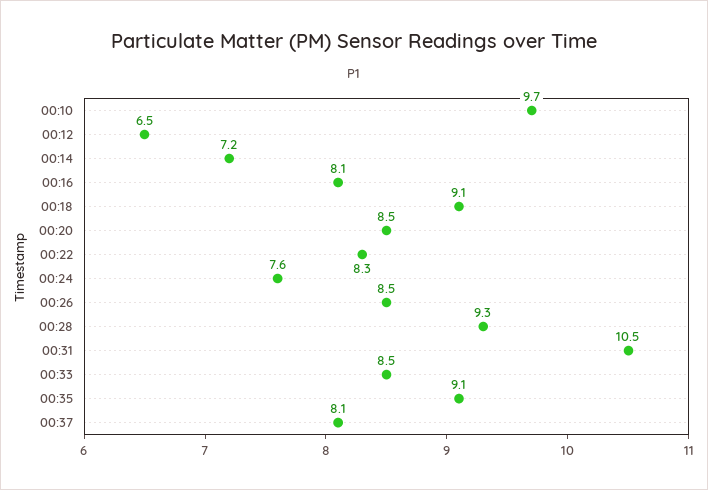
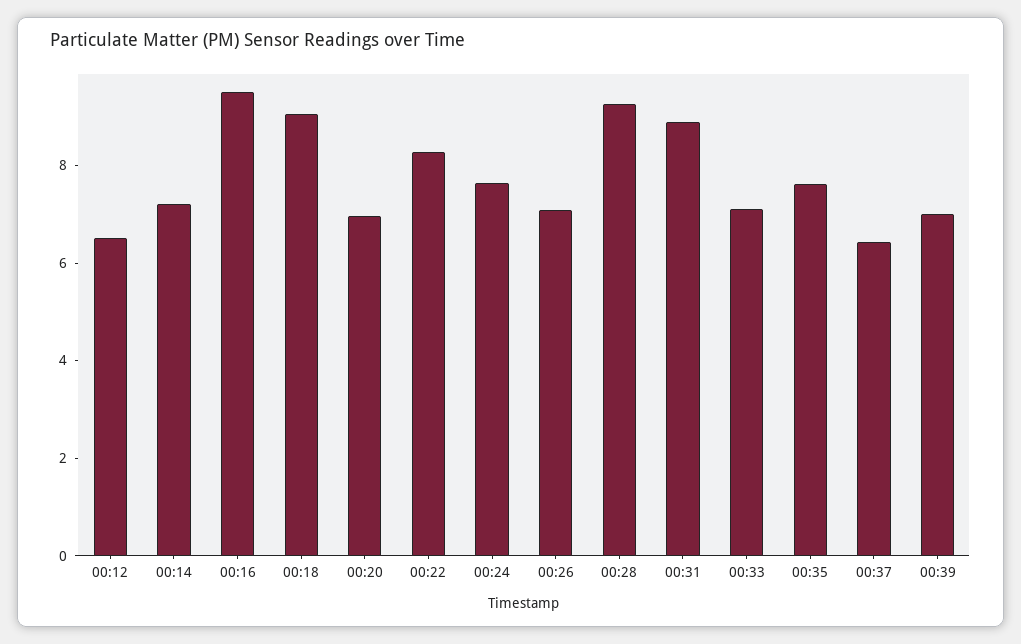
00:10: 9.7 -> none
00:16: 8.1 -> 9.5
00:20: 8.5 -> 7
00:26: 8.5 -> 7
00:31: 10.5 -> 9
00:33: 8.5 -> 7
00:35: 9.1 -> 7.5
00:37: 8.1 -> 6.5
00:39: none -> 7

